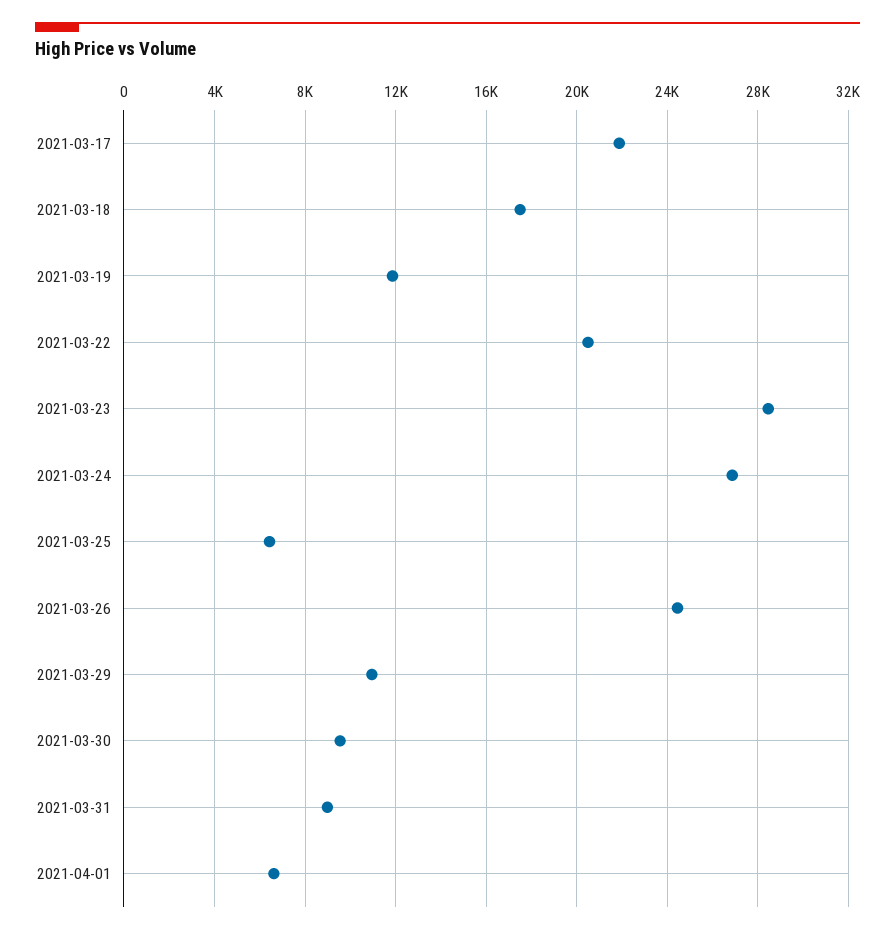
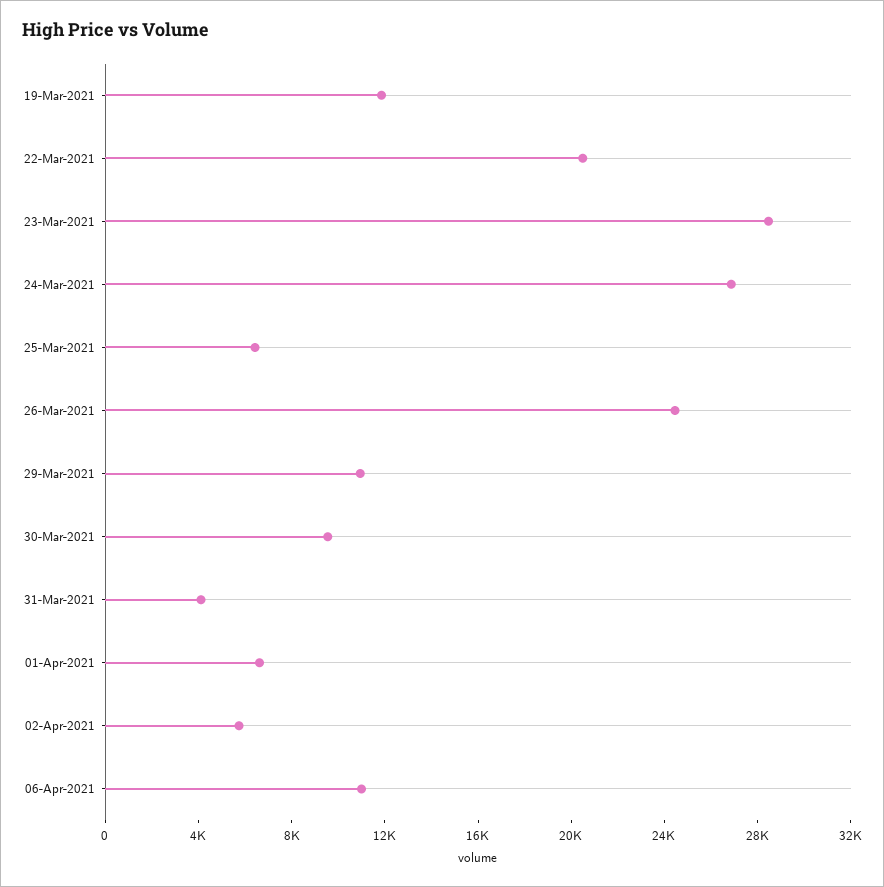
2021-03-17: 22000 -> none
2021-03-18: 17500 -> none
2021-03-31: 9000 -> 4000
02-Apr-2021: none -> 6000
06-Apr-2021: none -> 11000

